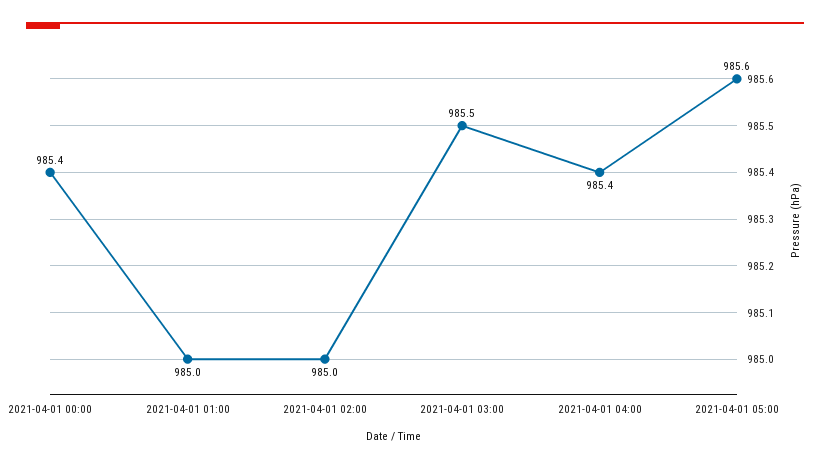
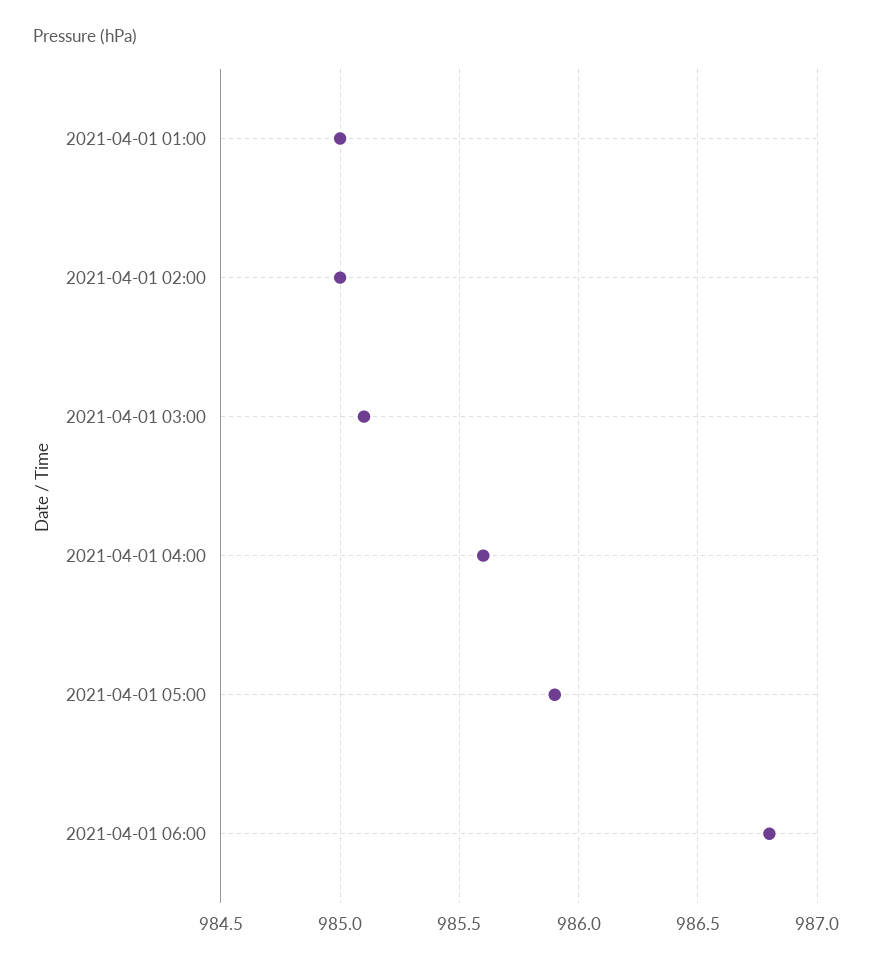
2021-04-01 00:00: 985.4 -> none
2021-04-01 03:00: 985.5 -> 985.1
2021-04-01 04:00: 985.4 -> 985.6
2021-04-01 05:00: 985.6 -> 985.9
2021-04-01 06:00: none -> 986.8

